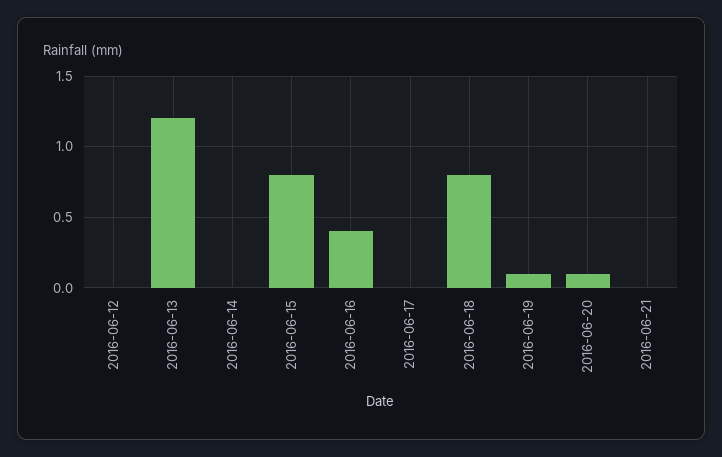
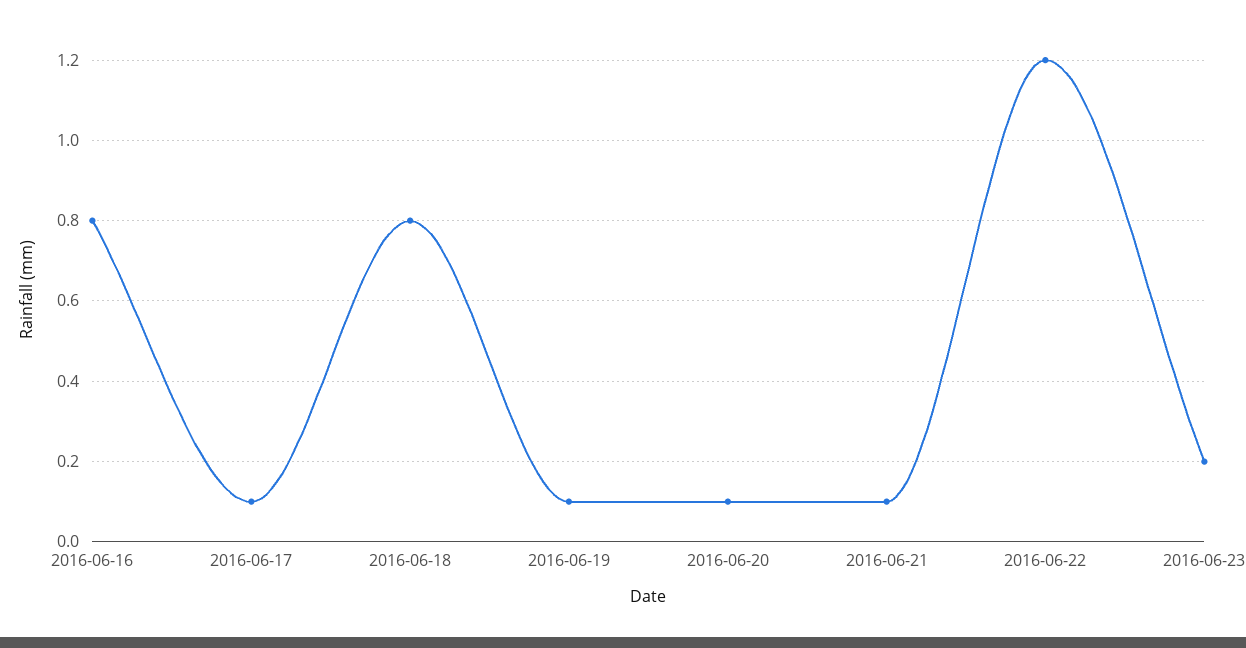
2016-06-12: 0 -> none
2016-06-13: 1.2 -> none
2016-06-14: 0 -> none
2016-06-15: 0.8 -> none
2016-06-16: 0.4 -> 0.8
2016-06-17: 0 -> 0.1
2016-06-21: 0 -> 0.1
2016-06-22: none -> 1.2
2016-06-23: none -> 0.2

